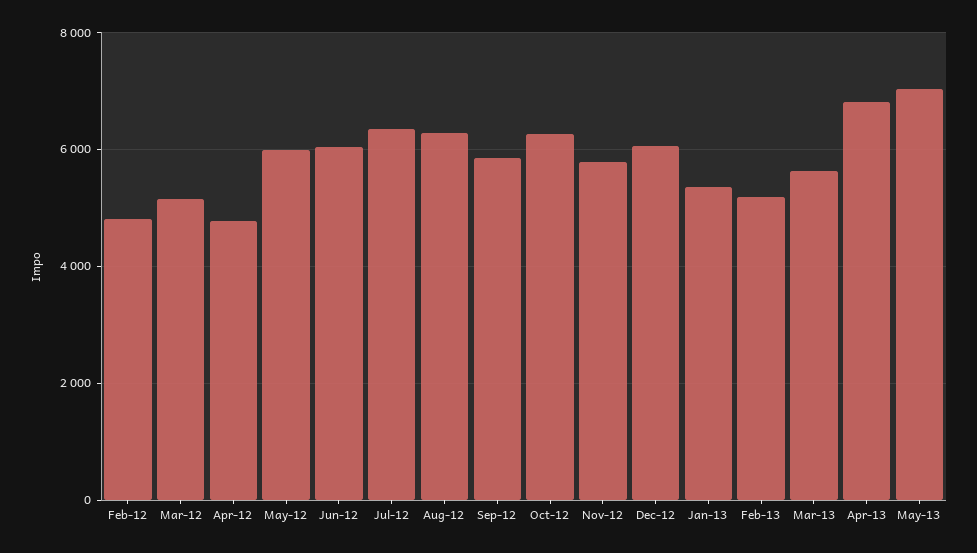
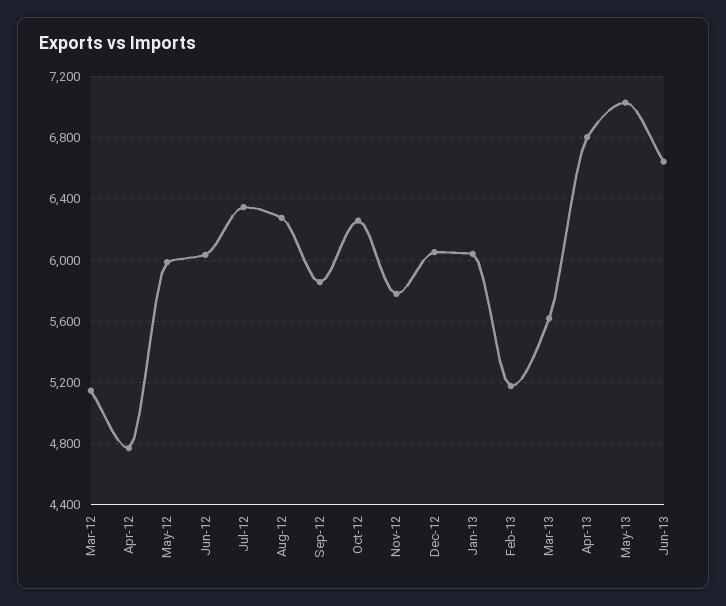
Feb-12: 4800 -> none
Jan-13: 5400 -> 6050
Jun-13: none -> 6650

